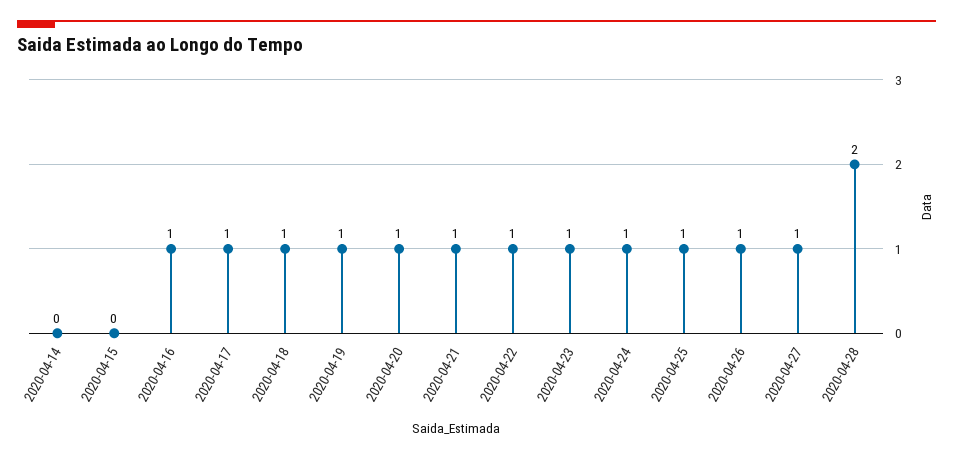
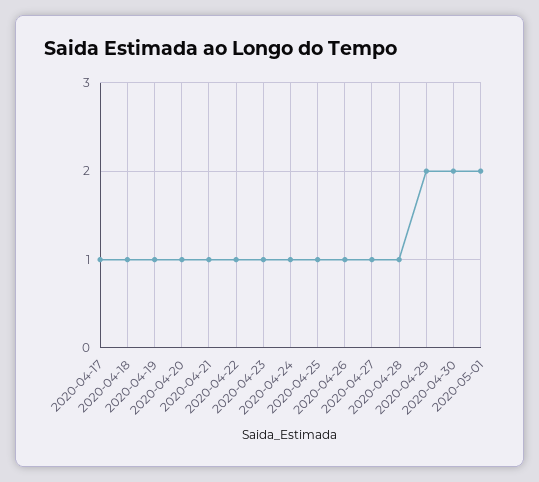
2020-04-14: 0 -> none
2020-04-15: 0 -> none
2020-04-16: 1 -> none
2020-04-28: 2 -> 1
2020-04-29: none -> 2
2020-04-30: none -> 2
2020-05-01: none -> 2

